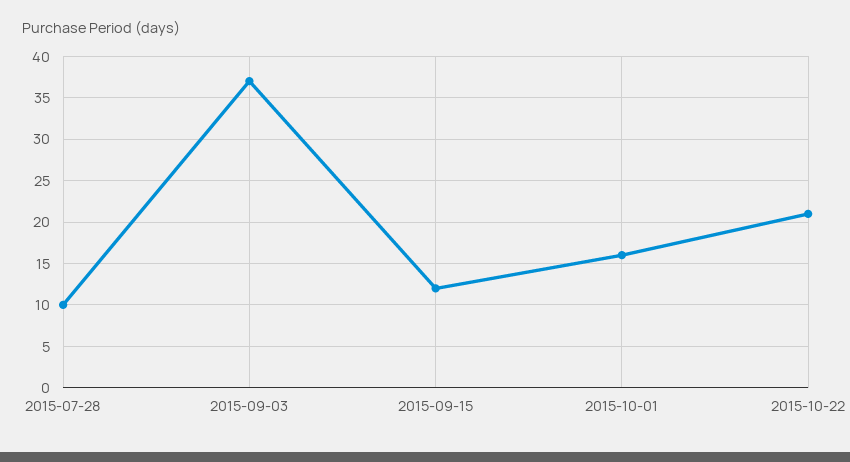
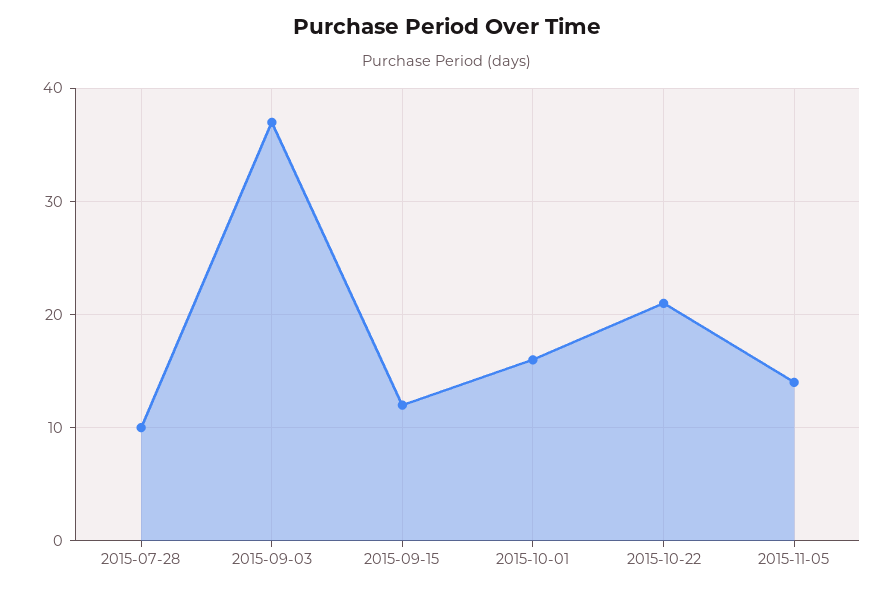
2015-11-05: none -> 14

